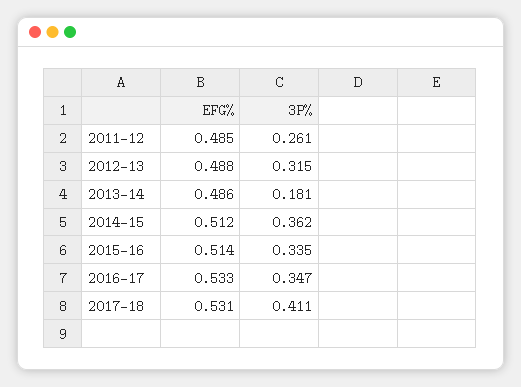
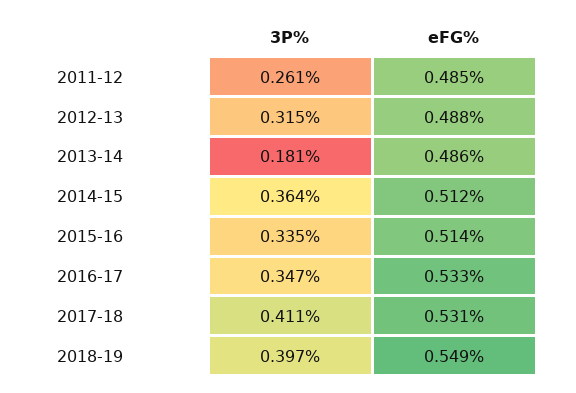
3P%, 2014-15: 0.362 -> 0.364
3P%, 2018-19: none -> 0.397
EFG%, 2018-19: none -> 0.549

